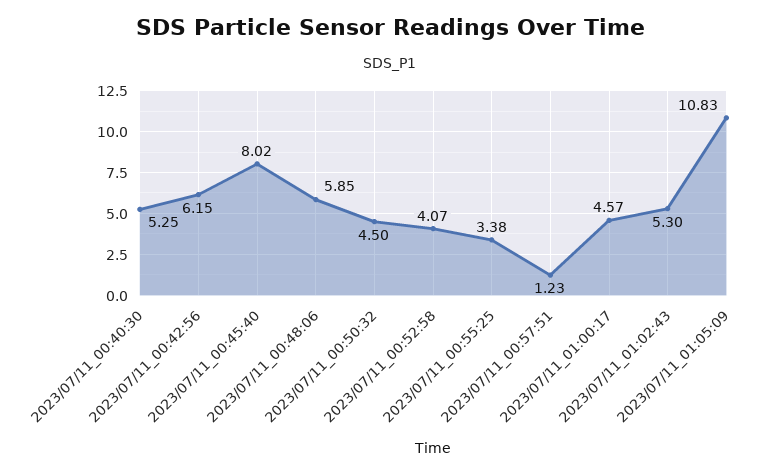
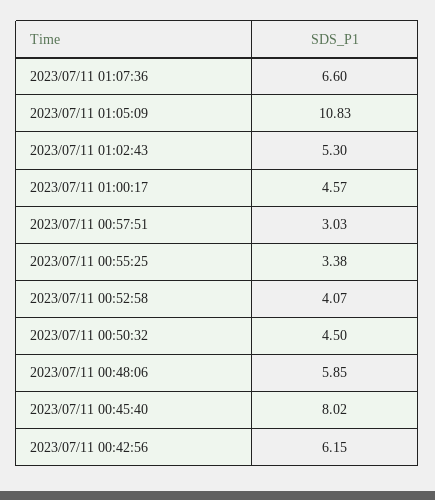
2023/07/11_00:40:30: 5.25 -> none
2023/07/11_00:57:51: 1.23 -> 3.03
2023/07/11 01:07:36: none -> 6.6

